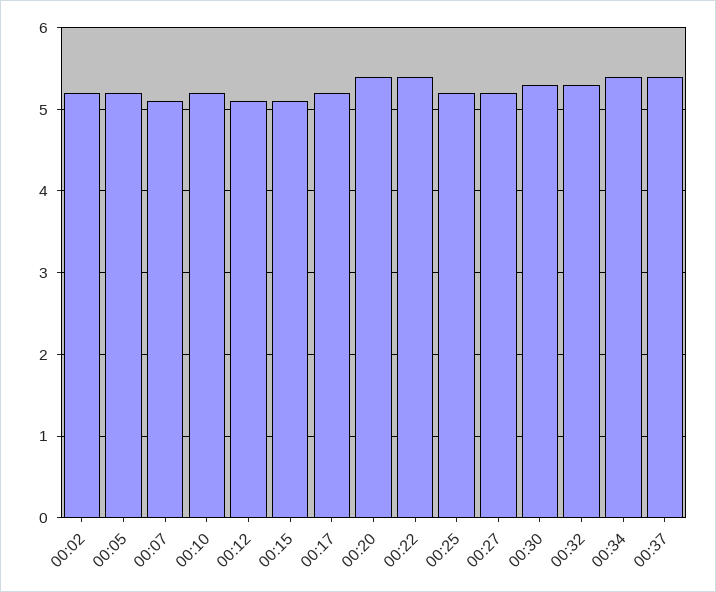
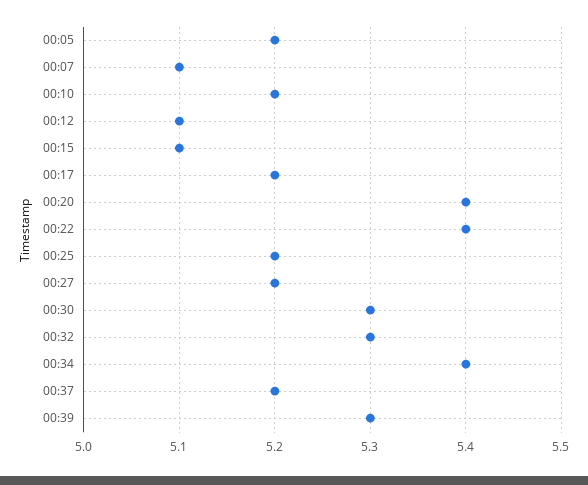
00:02: 5.2 -> none
00:37: 5.4 -> 5.2
00:39: none -> 5.3

